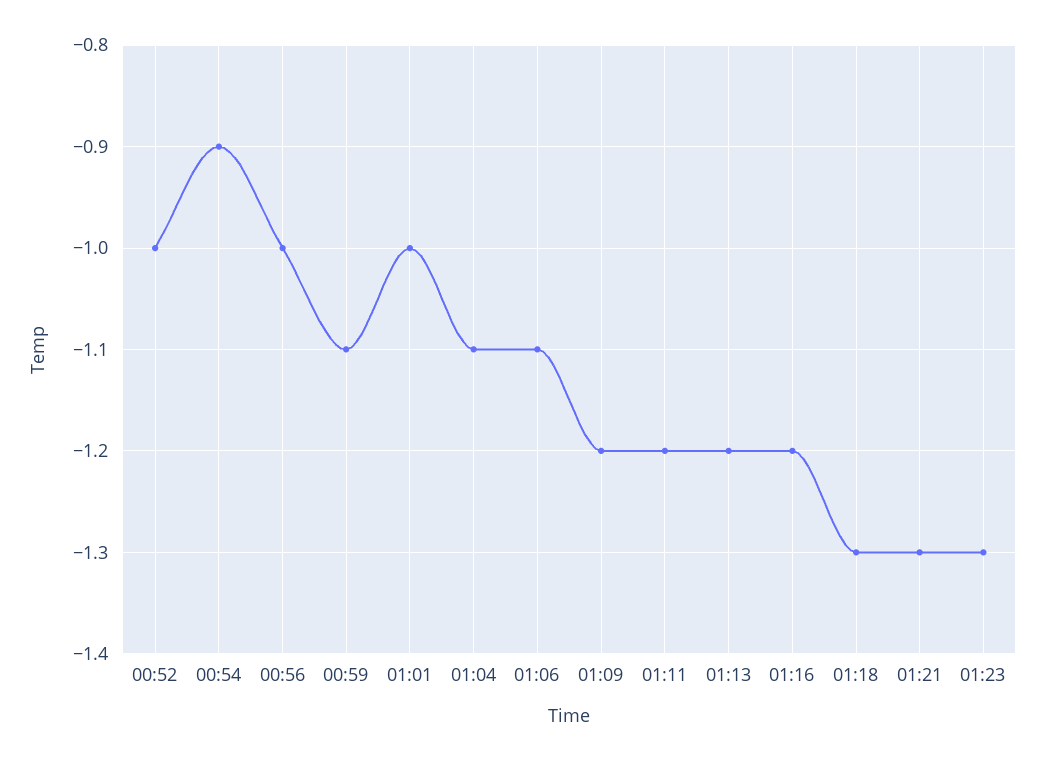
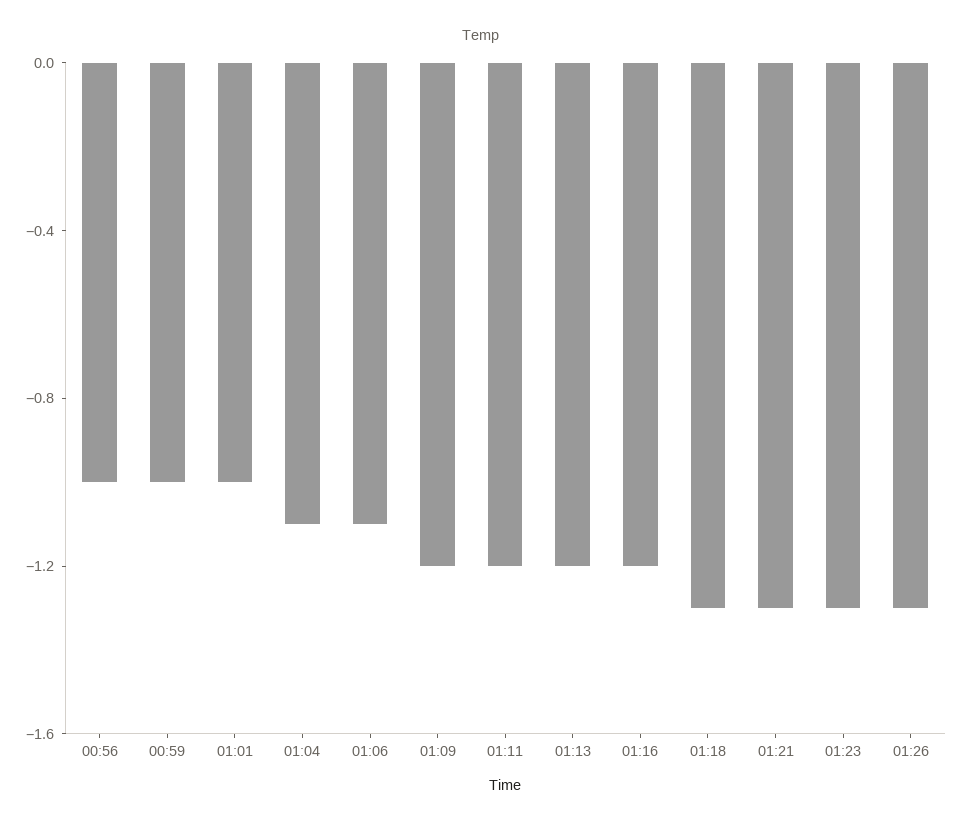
00:52: -1 -> none
00:54: -0.9 -> none
00:59: -1.1 -> -1
01:26: none -> -1.3

